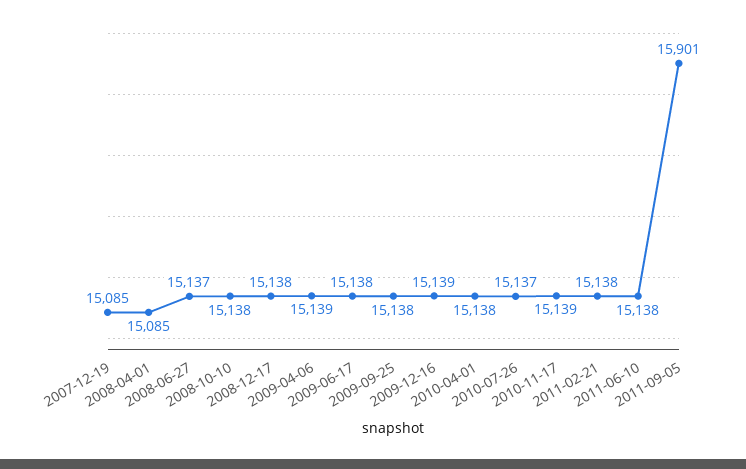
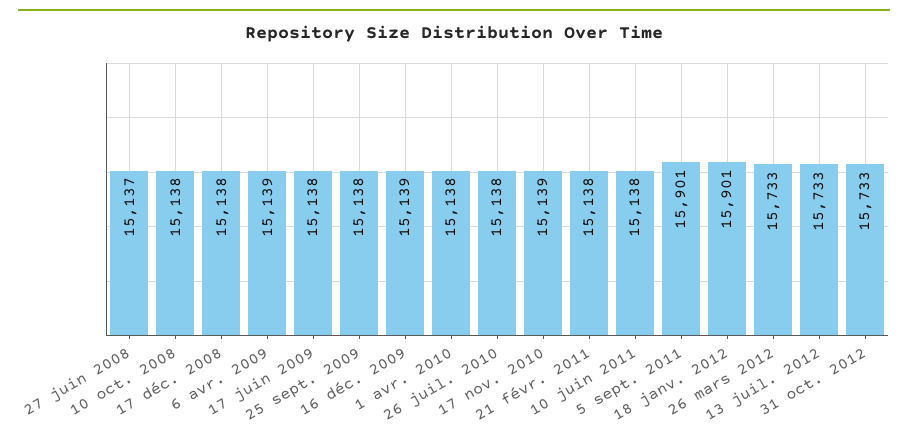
2007-12-19: 15085 -> none
2008-04-01: 15085 -> none
2010-07-26: 15137 -> 15138
18 janv. 2012: none -> 15901
26 mars 2012: none -> 15733
13 juil. 2012: none -> 15733
31 oct. 2012: none -> 15733

